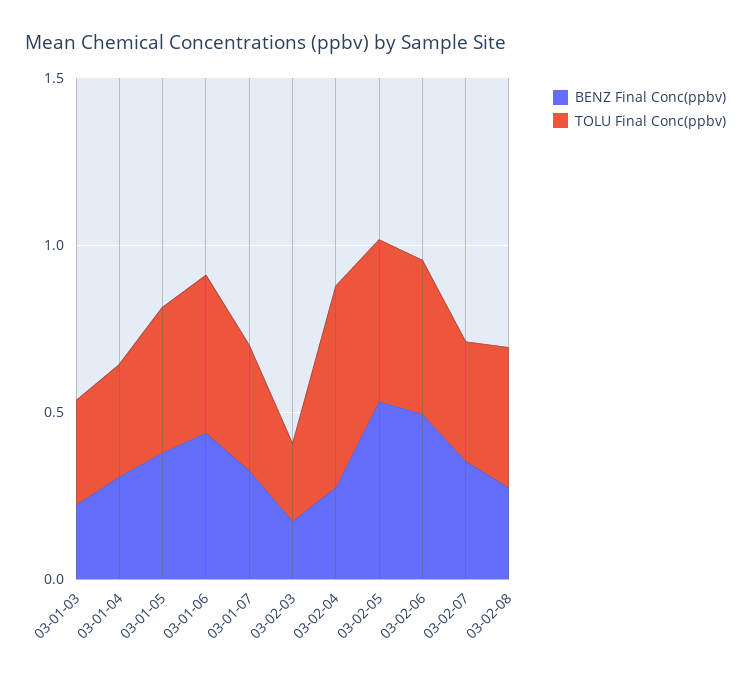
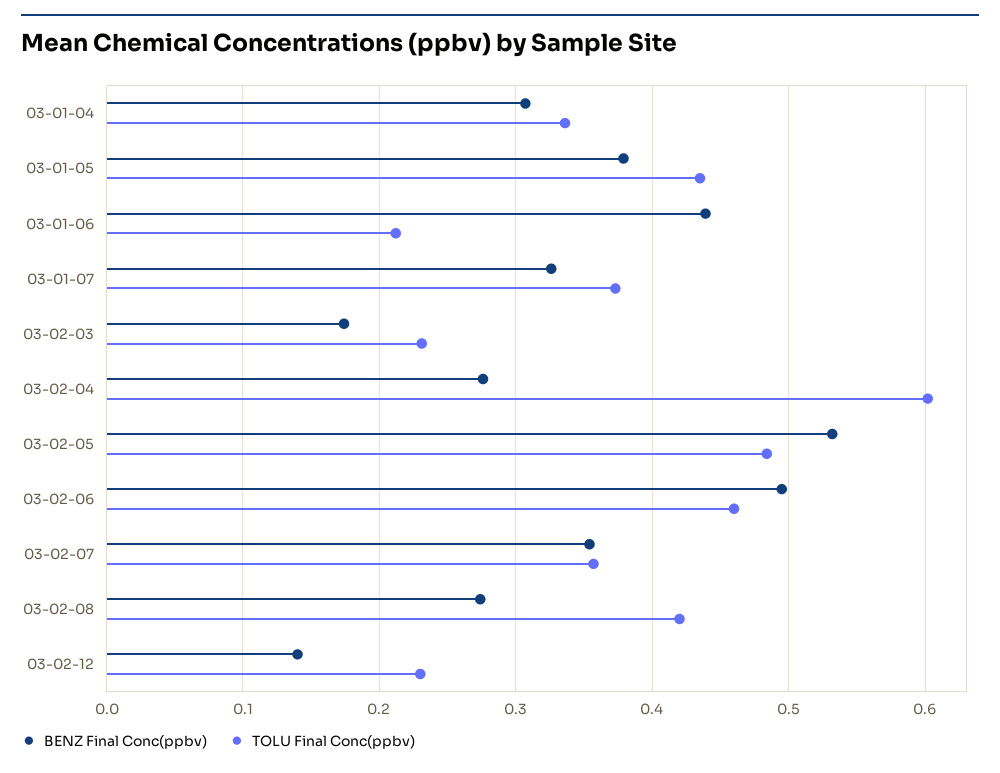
BENZ Final Conc(ppbv), 03-01-03: 0.2 -> none
TOLU Final Conc(ppbv), 03-01-03: 0.3 -> none
TOLU Final Conc(ppbv), 03-01-06: 0.5 -> 0.21
BENZ Final Conc(ppbv), 03-02-12: none -> 0.14
TOLU Final Conc(ppbv), 03-02-12: none -> 0.23

